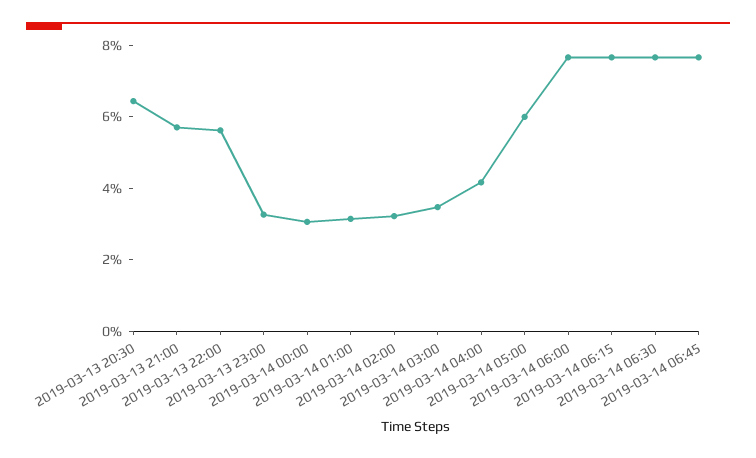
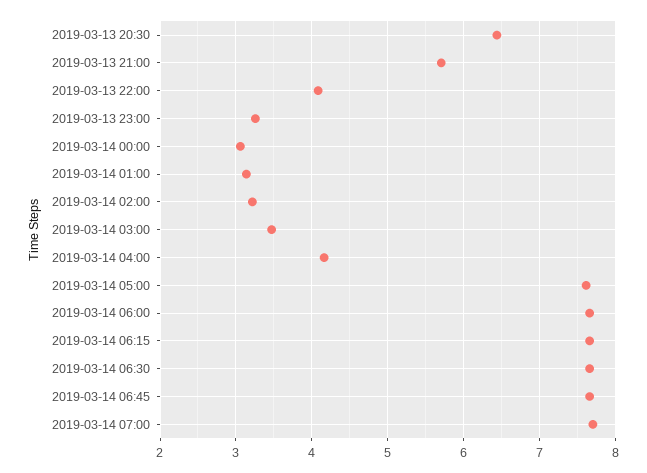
2019-03-13 22:00: 5.5 -> 4.1
2019-03-14 05:00: 6 -> 7.6
2019-03-14 07:00: none -> 7.7

